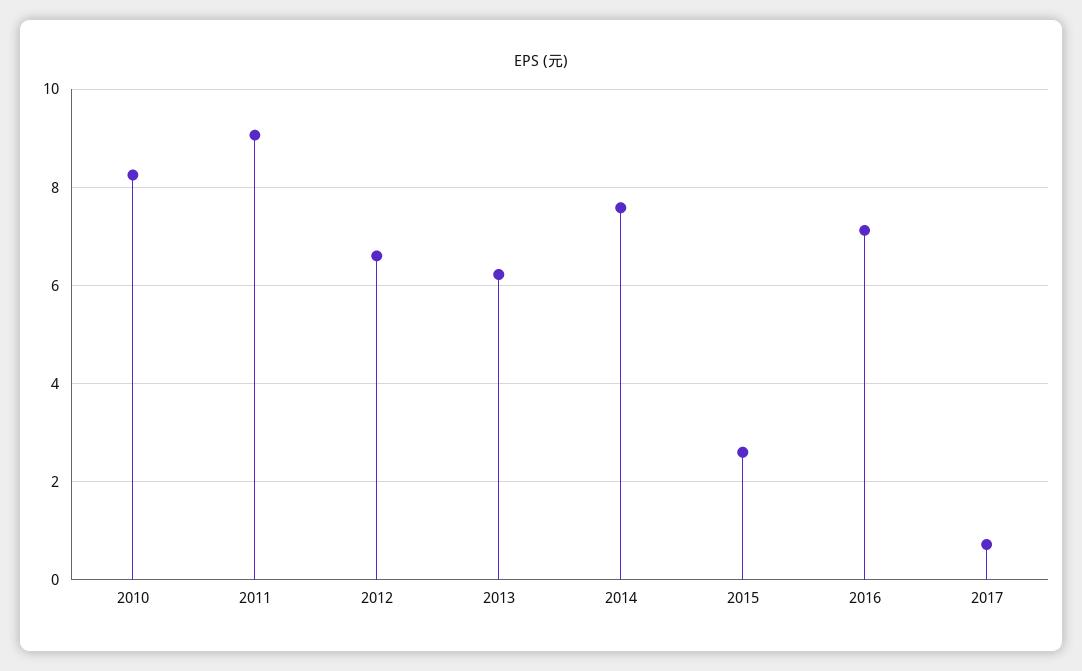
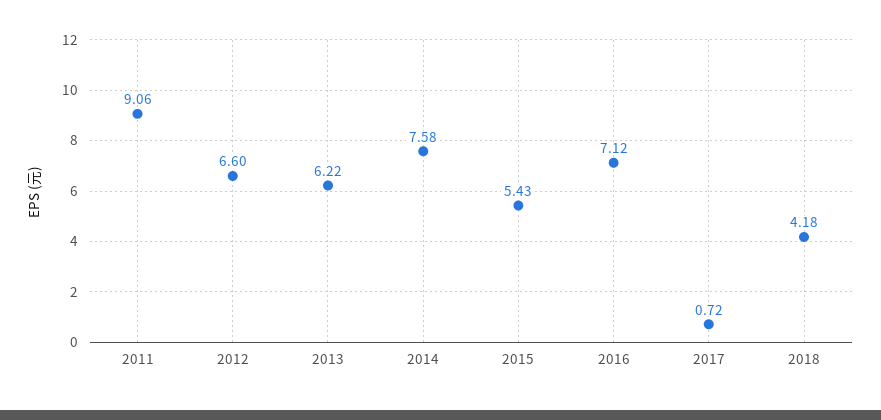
2010: 8.2 -> none
2015: 2.6 -> 5.43
2018: none -> 4.18

